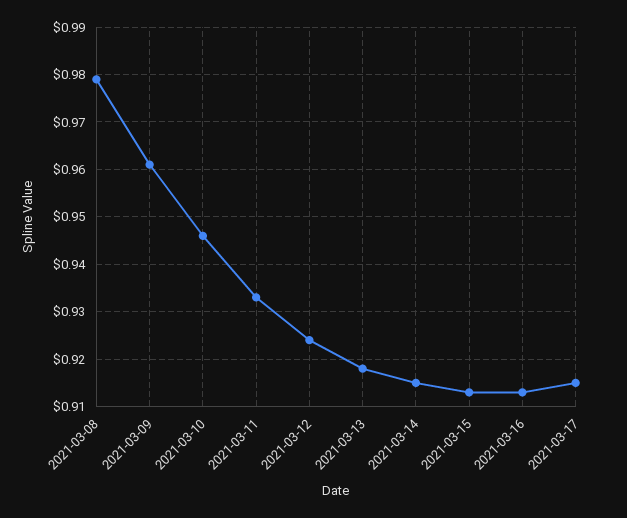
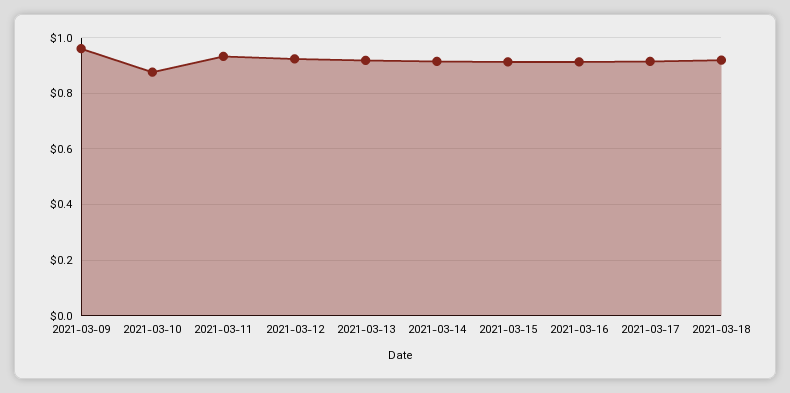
2021-03-08: 0.98 -> none
2021-03-10: 0.945 -> 0.875
2021-03-18: none -> 0.925

